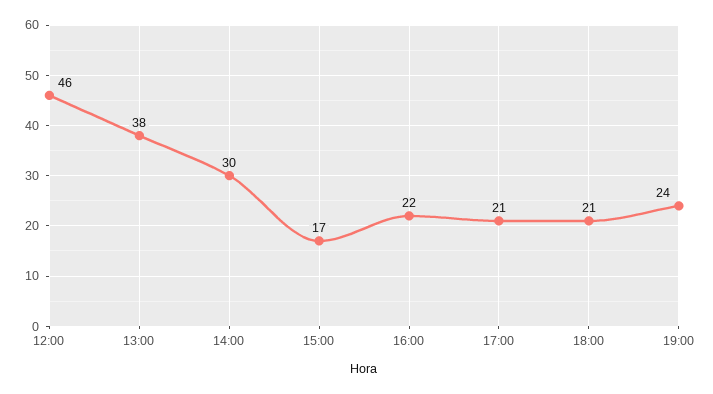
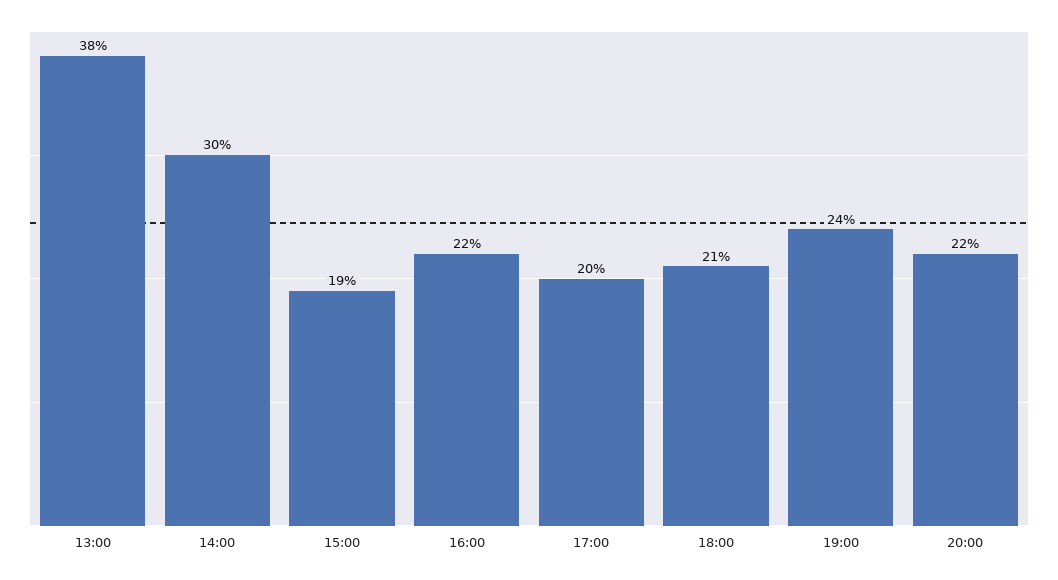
12:00: 46 -> none
15:00: 17 -> 19
17:00: 21 -> 20
20:00: none -> 22

